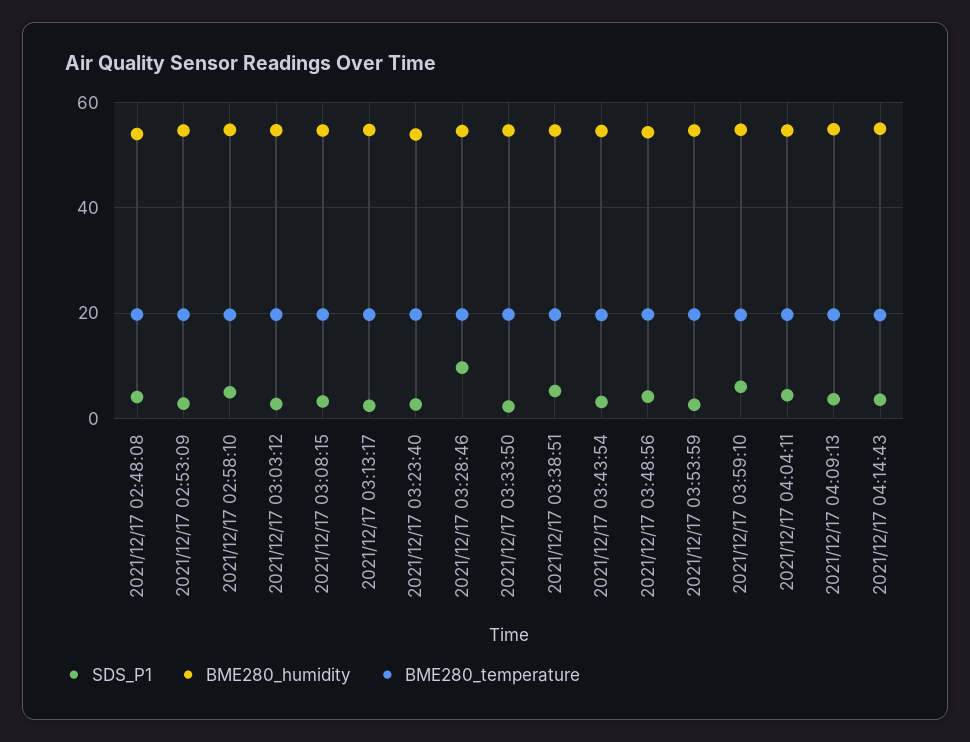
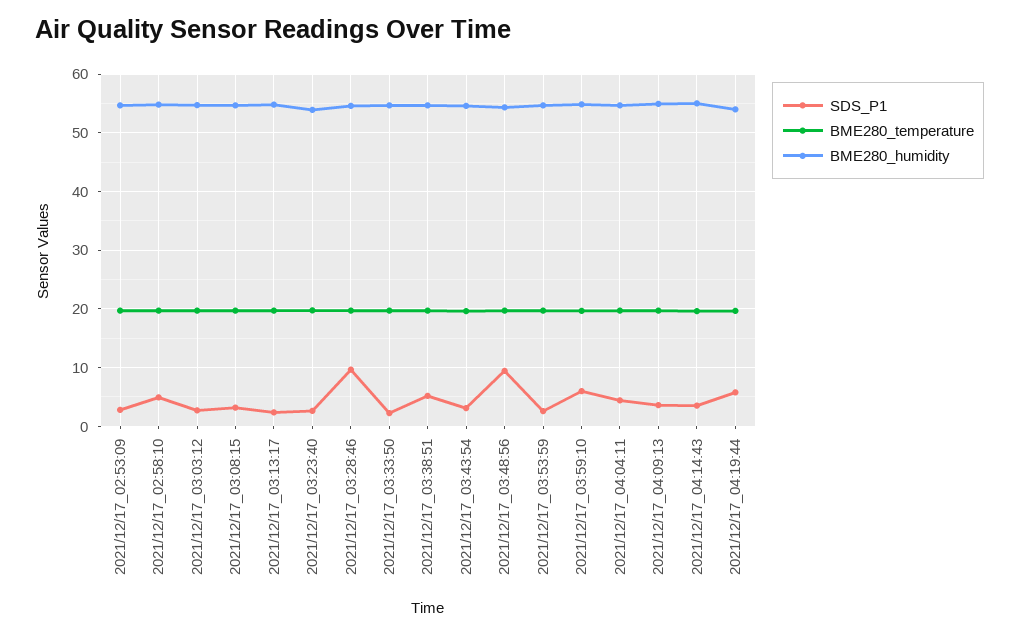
SDS_P1, 2021/12/17 02:48:08: 4 -> none
BME280_humidity, 2021/12/17 02:48:08: 54 -> none
BME280_temperature, 2021/12/17 02:48:08: 20 -> none
SDS_P1, 2021/12/17 03:48:56: 4 -> 10
SDS_P1, 2021/12/17_04:19:44: none -> 6
BME280_temperature, 2021/12/17_04:19:44: none -> 20
BME280_humidity, 2021/12/17_04:19:44: none -> 54

